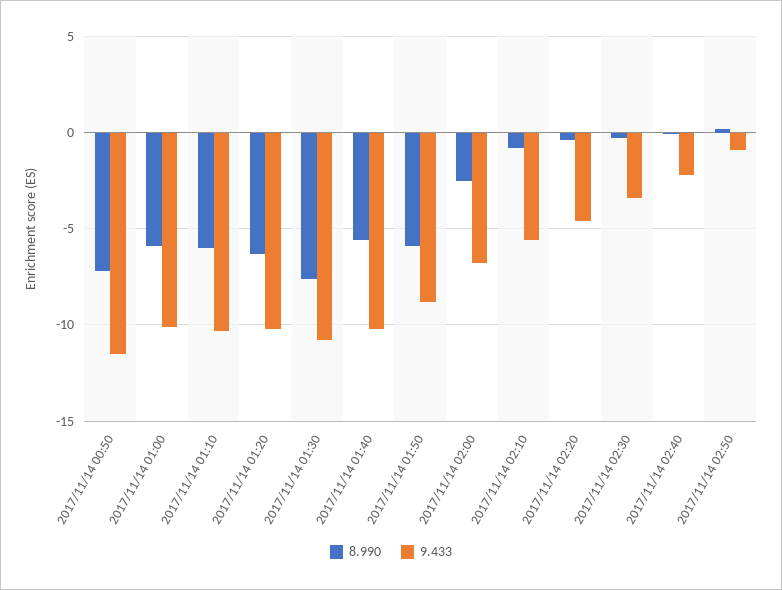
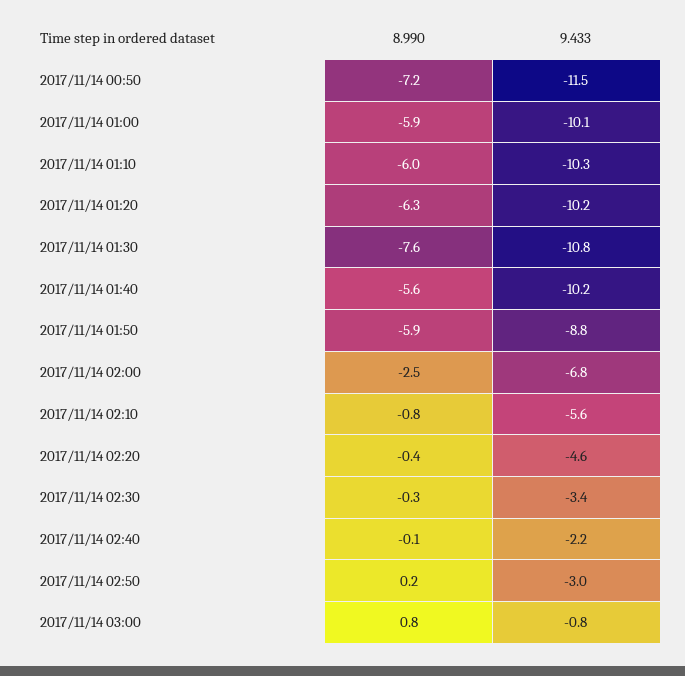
9.433, 2017/11/14 02:50: -1 -> -3
8.990, 2017/11/14 03:00: none -> 0.8
9.433, 2017/11/14 03:00: none -> -0.8

